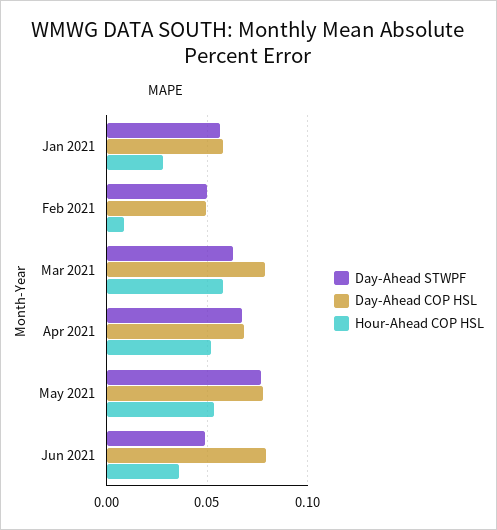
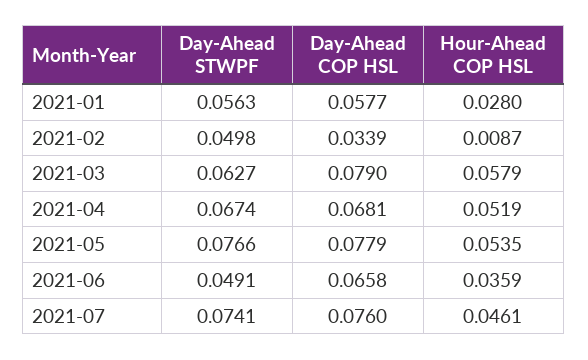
Day-Ahead COP HSL, Feb 2021: 0.05 -> 0.0339
Day-Ahead COP HSL, Jun 2021: 0.08 -> 0.0658
Day-Ahead STWPF, 2021-07: none -> 0.0741
Day-Ahead COP HSL, 2021-07: none -> 0.076
Hour-Ahead COP HSL, 2021-07: none -> 0.0461

